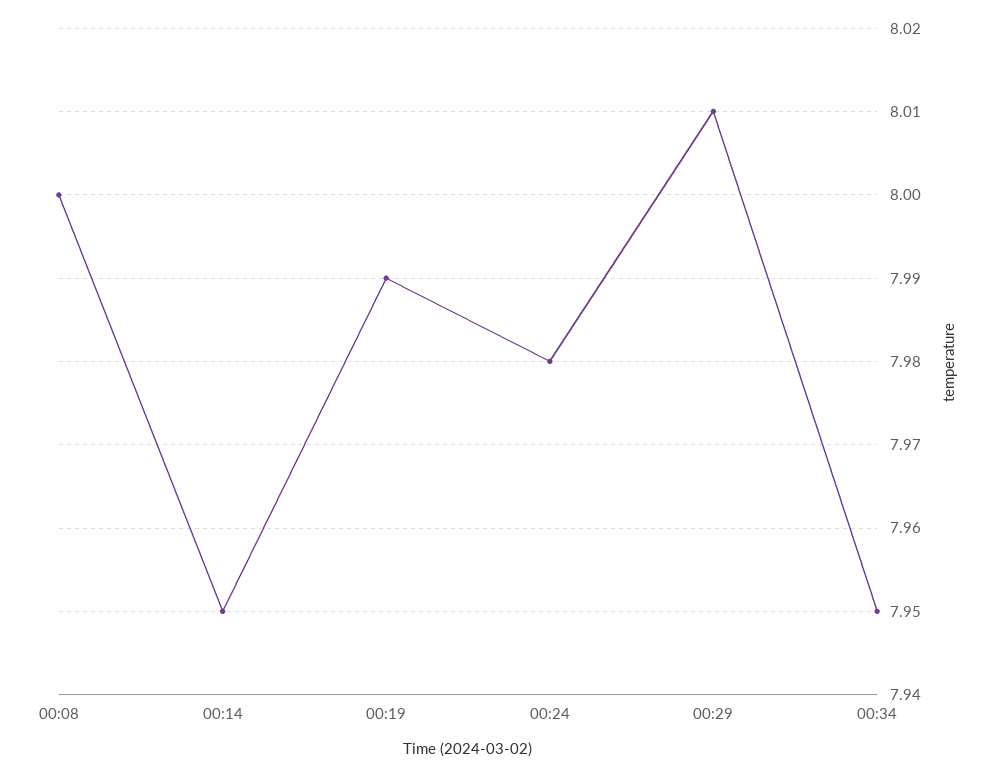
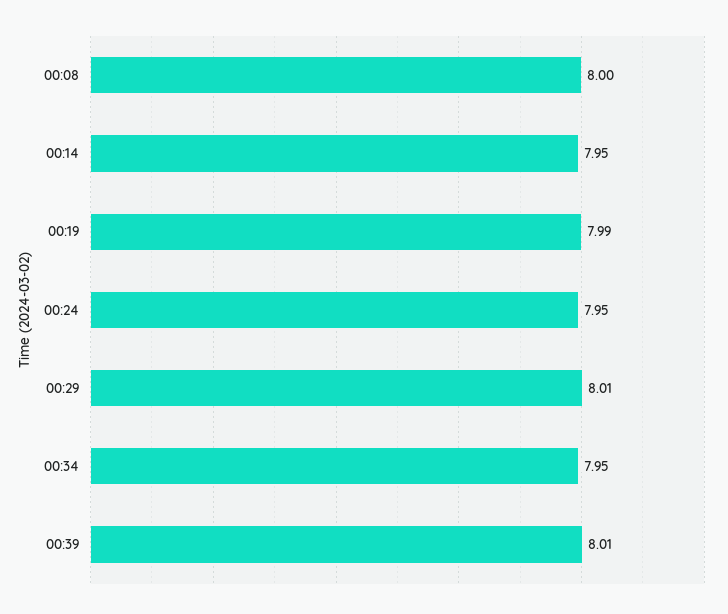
00:24: 7.98 -> 7.95
00:39: none -> 8.01

